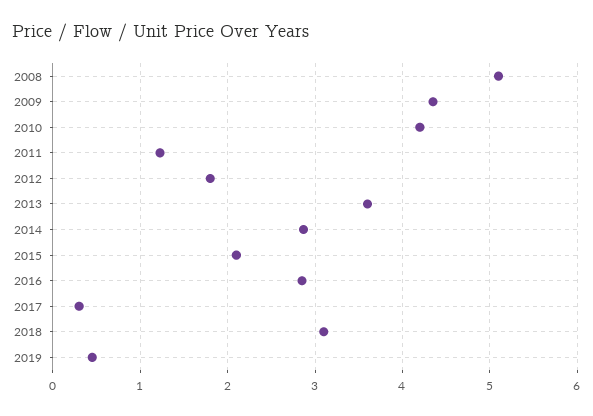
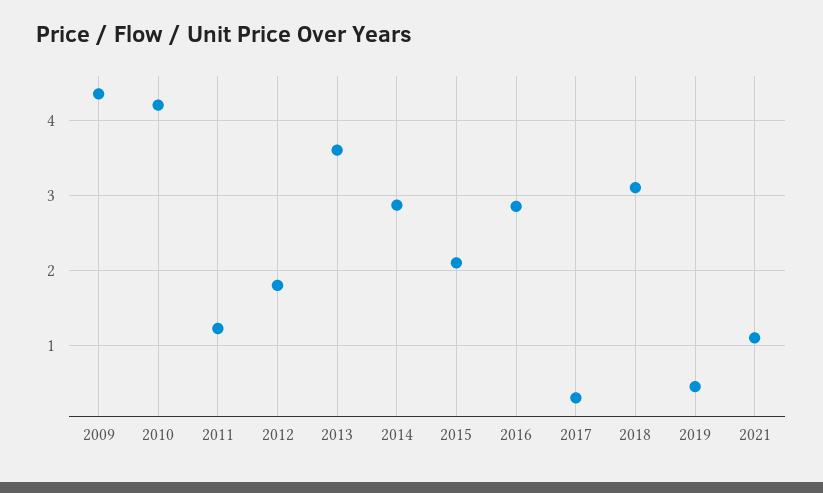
2008: 5.1 -> none
2021: none -> 1.1

